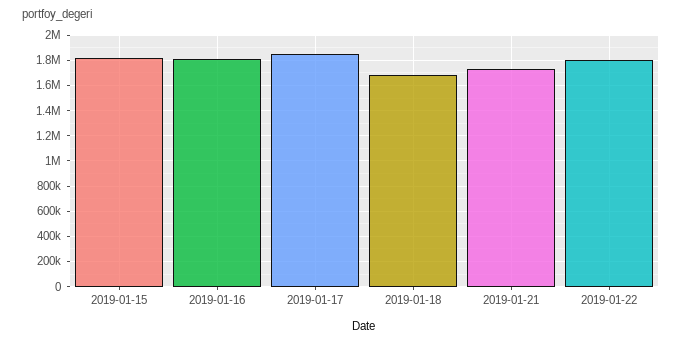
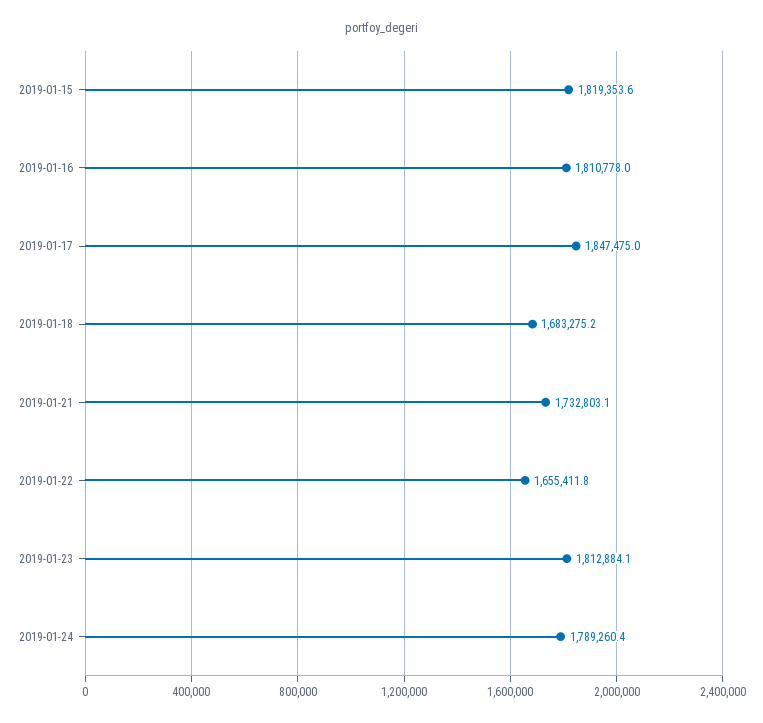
2019-01-22: 1800000 -> 1655411.8
2019-01-23: none -> 1812884.1
2019-01-24: none -> 1789260.4

